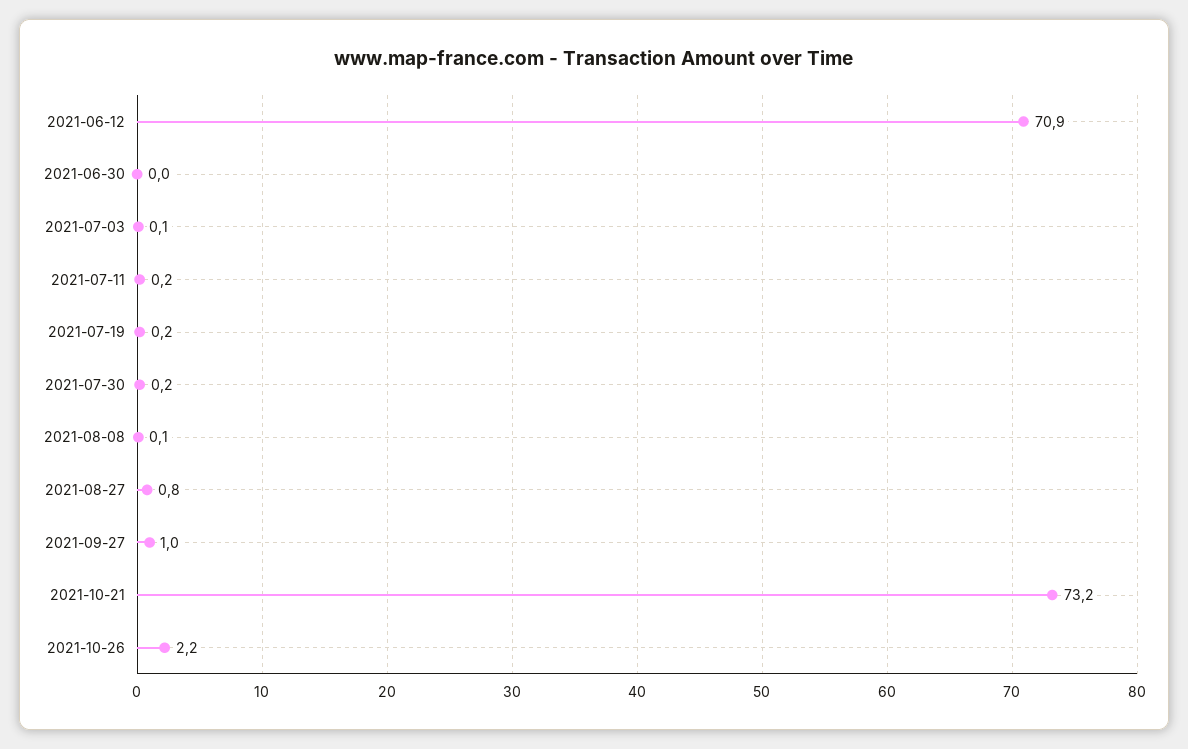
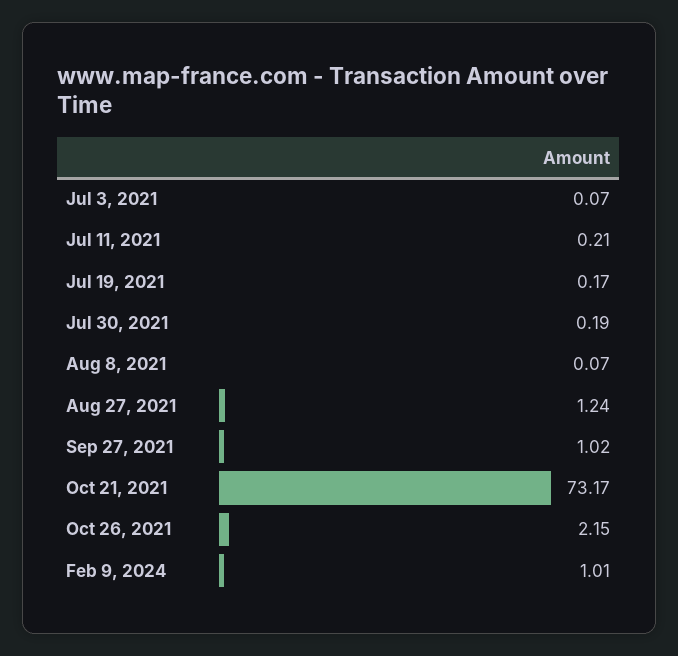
2021-06-12: 70.9 -> none
2021-06-30: 0 -> none
2021-08-27: 0.8 -> 1.24
Feb 9, 2024: none -> 1.01

